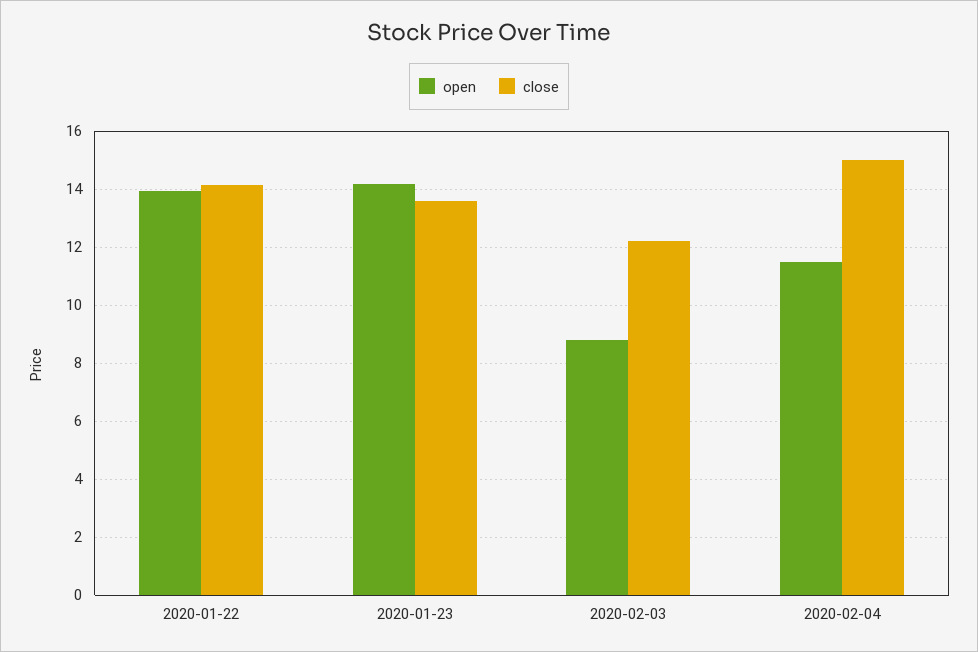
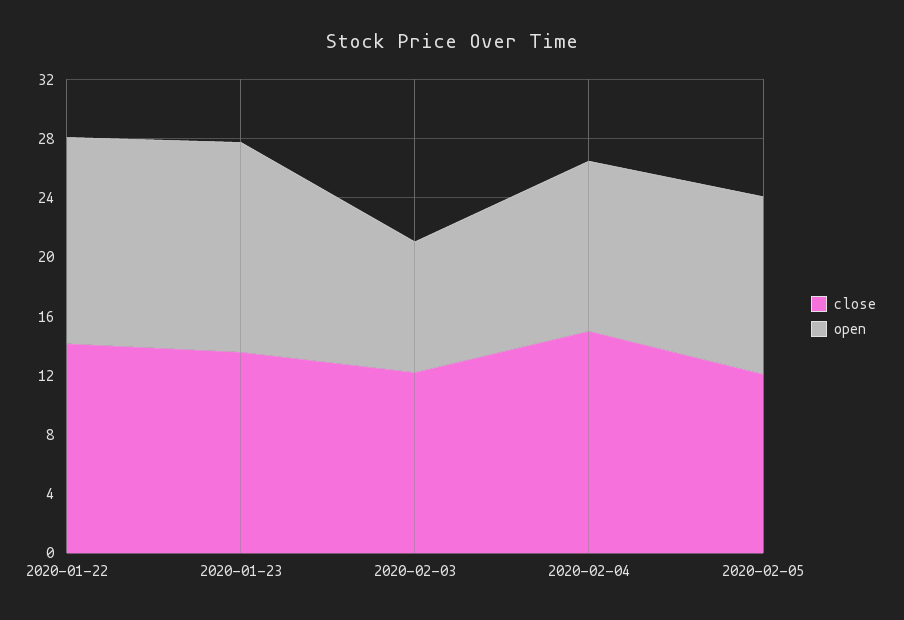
close, 2020-02-05: none -> 12
open, 2020-02-05: none -> 12

